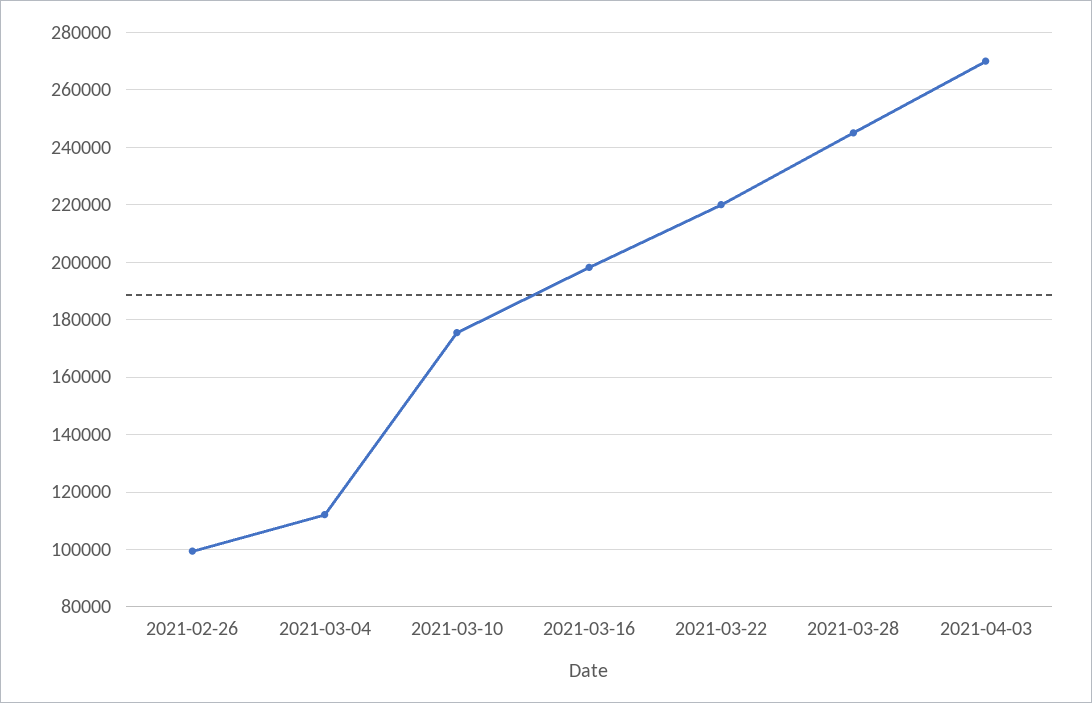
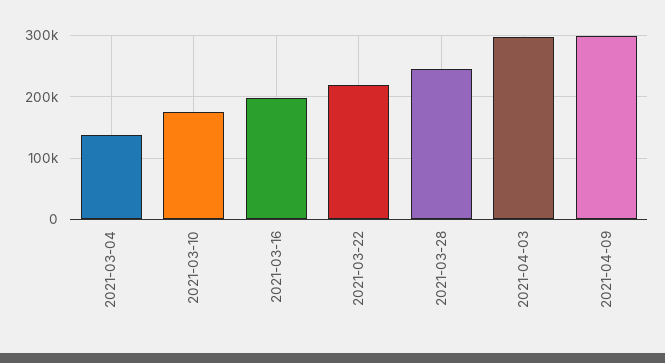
2021-02-26: 100000 -> none
2021-03-04: 112500 -> 140000
2021-04-03: 270000 -> 300000
2021-04-09: none -> 300000

